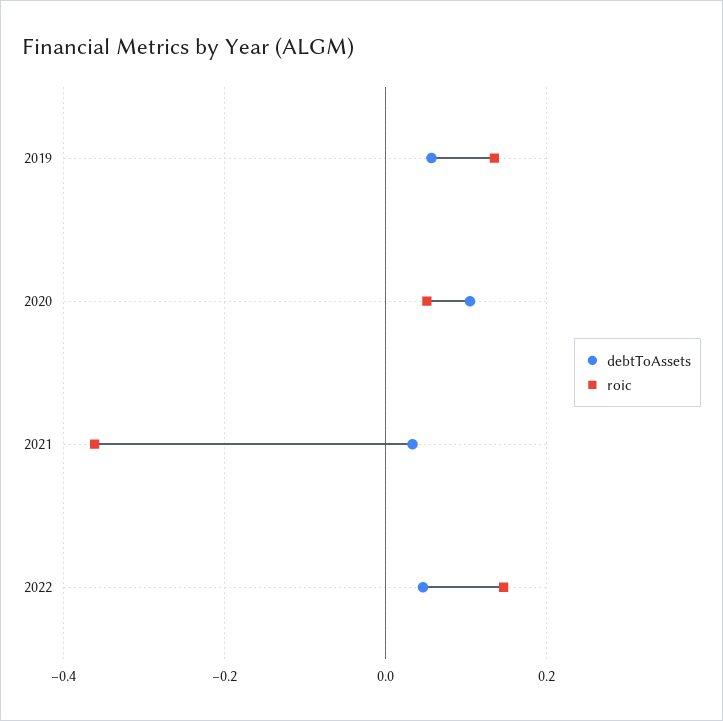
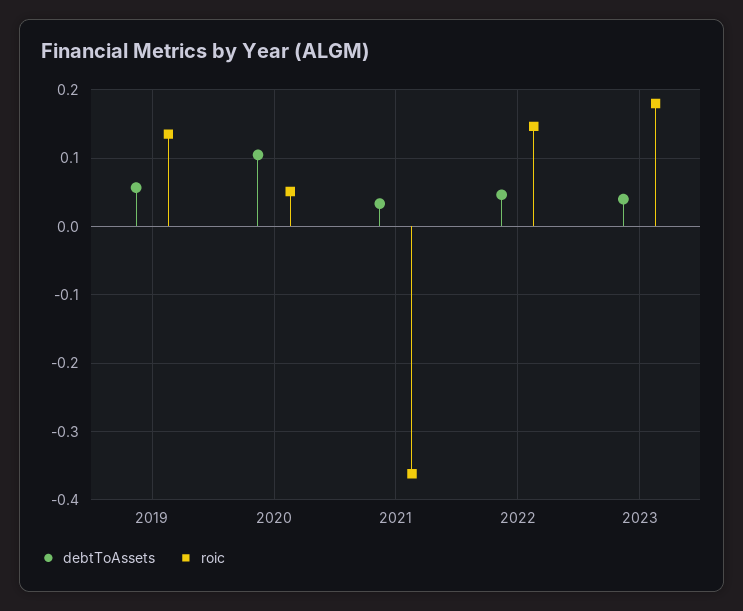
debtToAssets, 2023: none -> 0.04
roic, 2023: none -> 0.18

